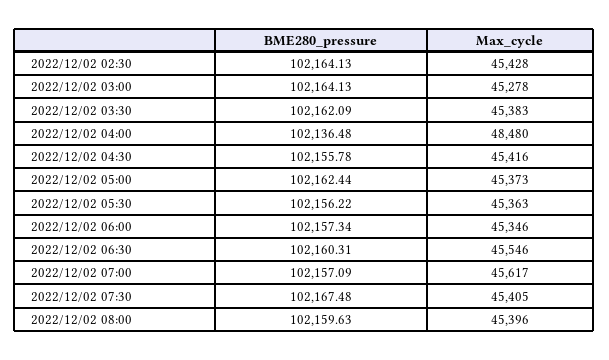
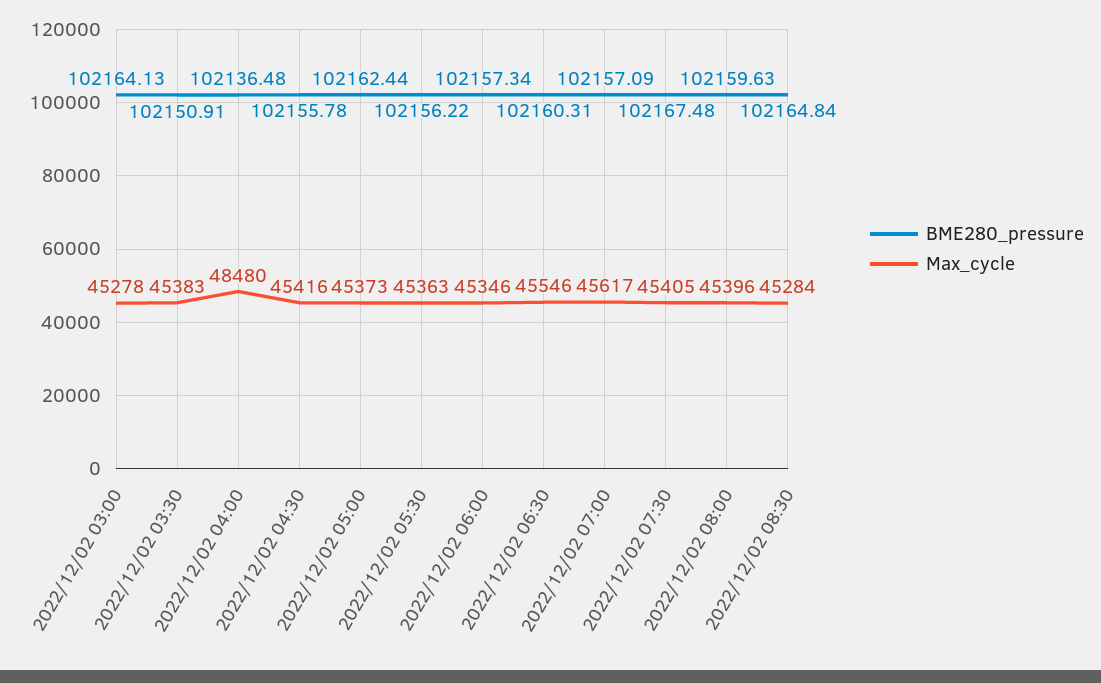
BME280_pressure, 2022/12/02 02:30: 102164.13 -> none
Max_cycle, 2022/12/02 02:30: 45428 -> none
BME280_pressure, 2022/12/02 03:30: 102162.09 -> 102150.91
BME280_pressure, 2022/12/02 08:30: none -> 102164.84
Max_cycle, 2022/12/02 08:30: none -> 45284

